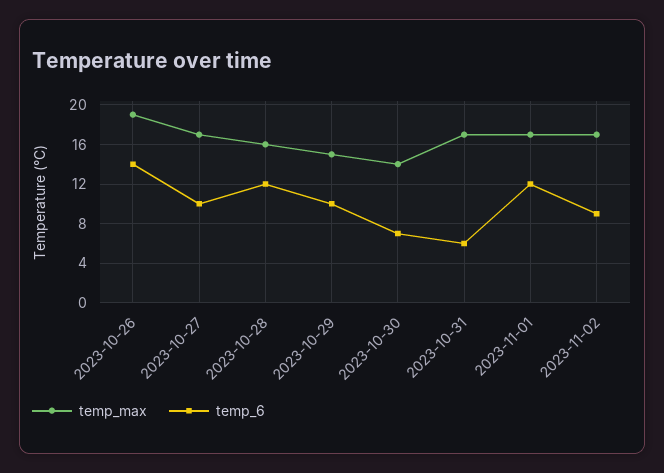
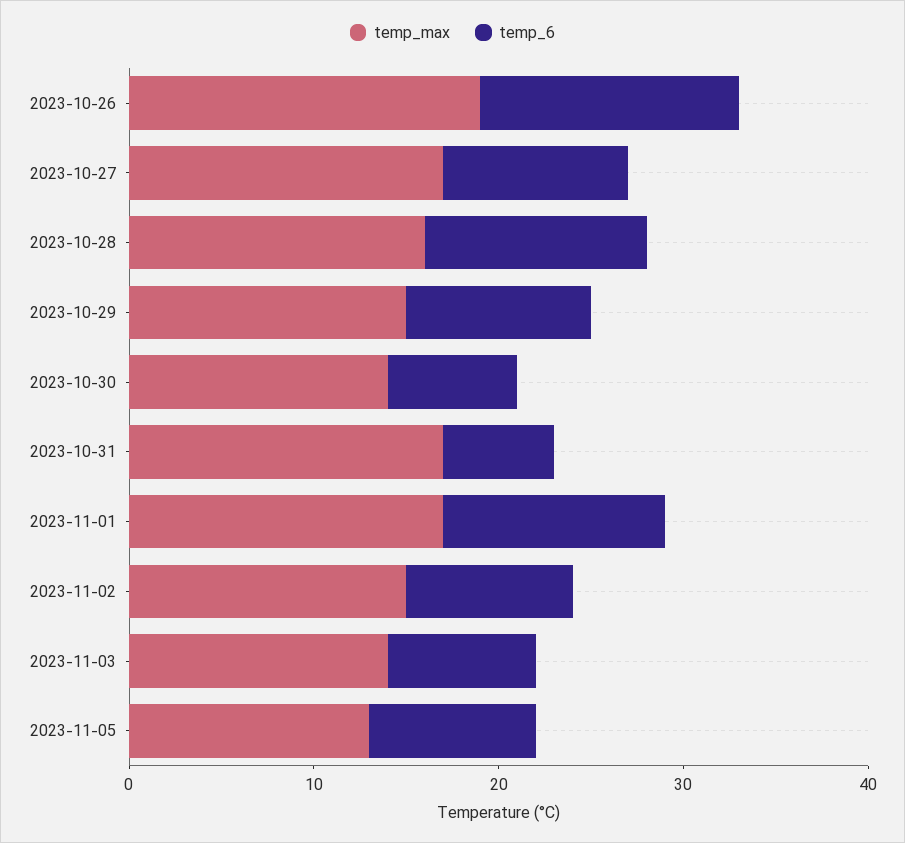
temp_max, 2023-11-02: 17 -> 15
temp_max, 2023-11-03: none -> 14
temp_6, 2023-11-03: none -> 8
temp_max, 2023-11-05: none -> 13
temp_6, 2023-11-05: none -> 9

